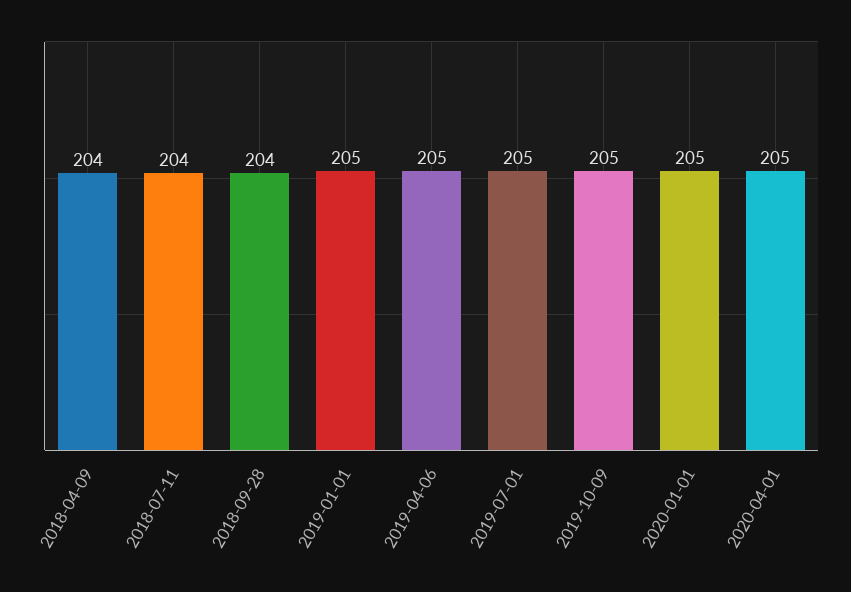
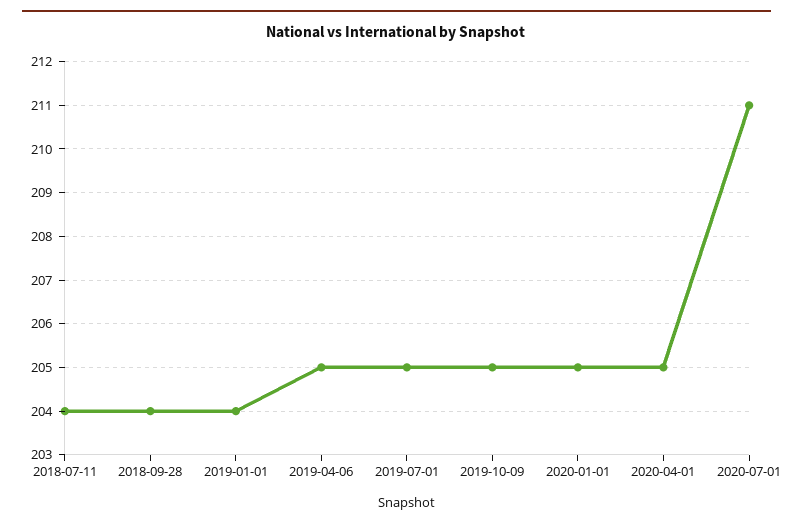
2018-04-09: 204 -> none
2019-01-01: 205 -> 204
2020-07-01: none -> 211

